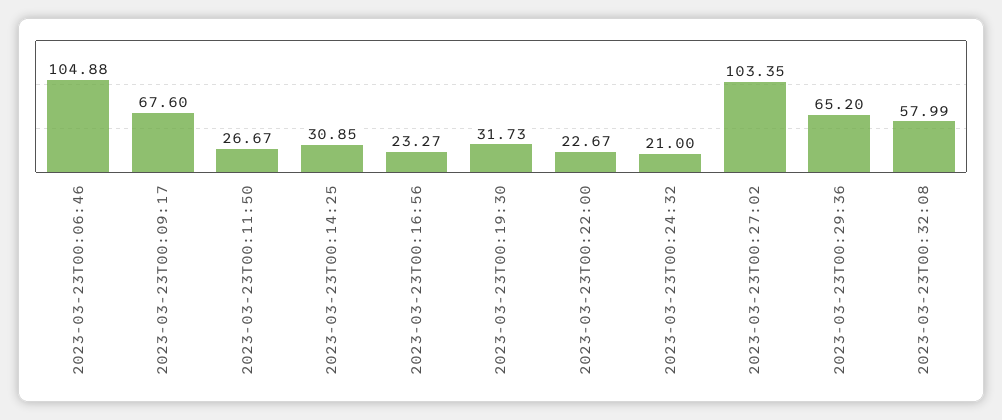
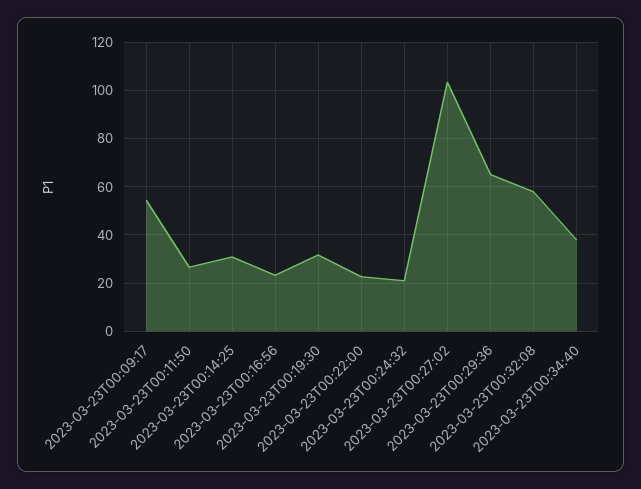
2023-03-23T00:06:46: 104.88 -> none
2023-03-23T00:09:17: 67.6 -> 55
2023-03-23T00:34:40: none -> 37.5

